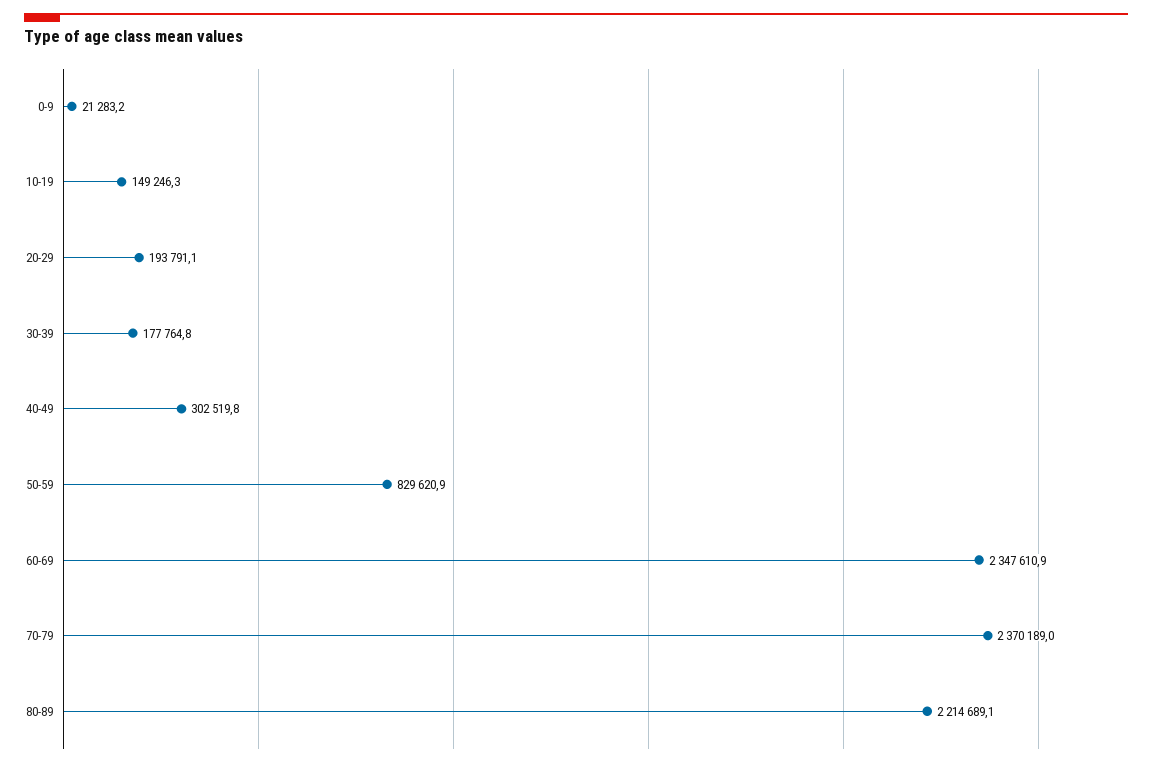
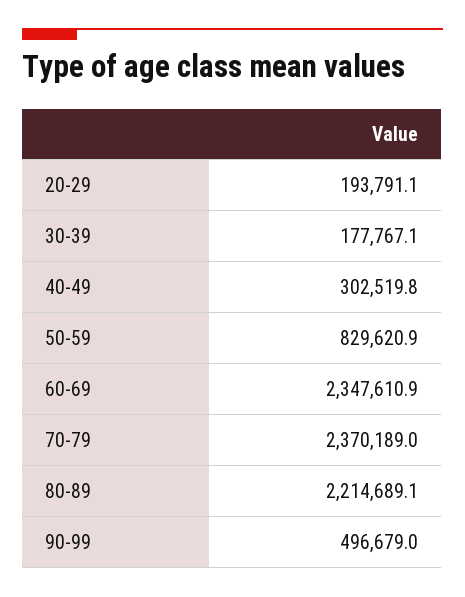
0-9: 21283.2 -> none
10-19: 149246.3 -> none
30-39: 177764.8 -> 177767.1
90-99: none -> 496679

